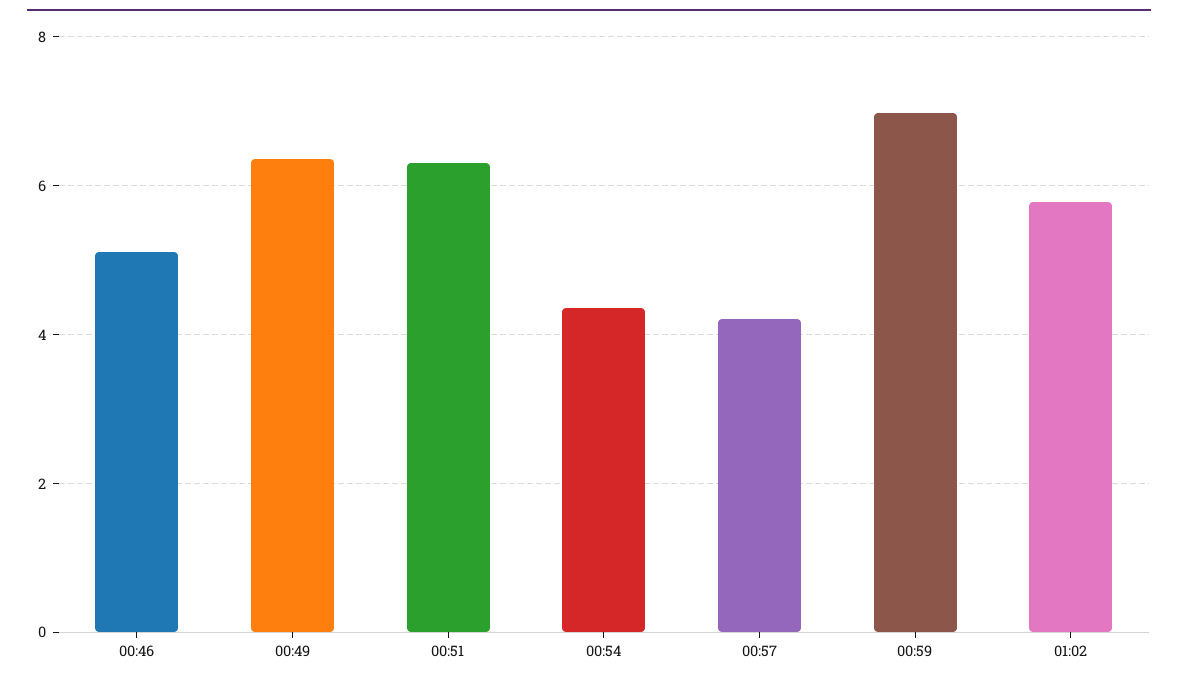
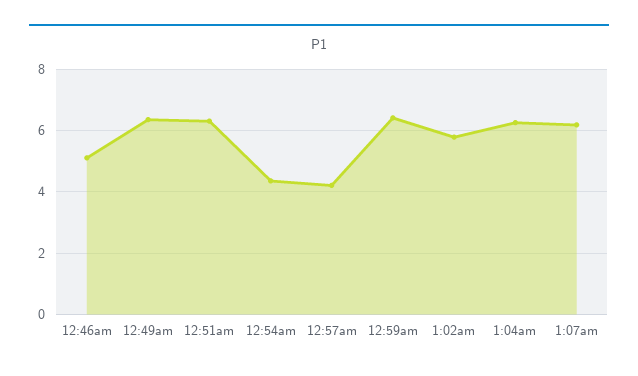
00:59: 7 -> 6.4
1:04am: none -> 6.2
1:07am: none -> 6.2

